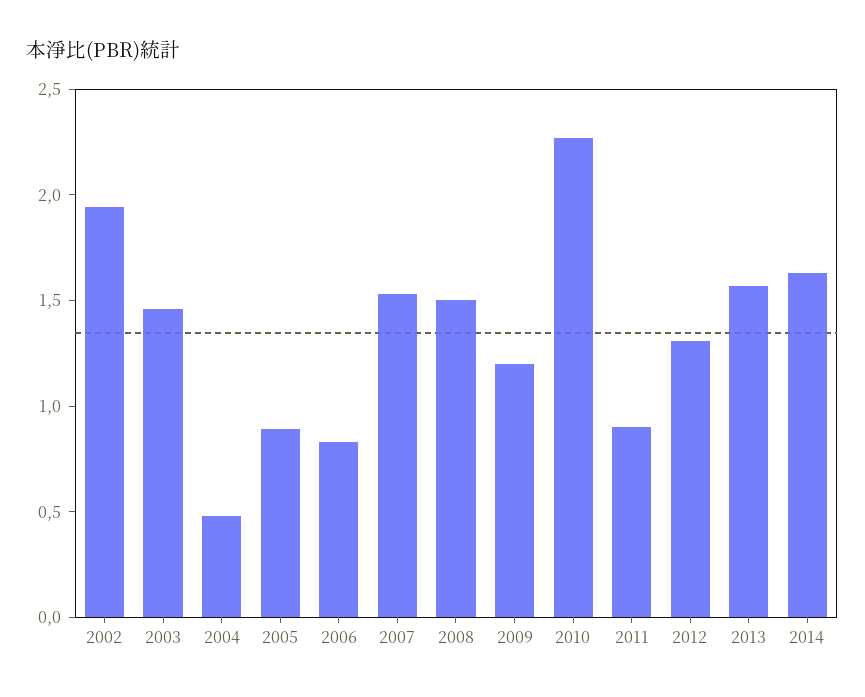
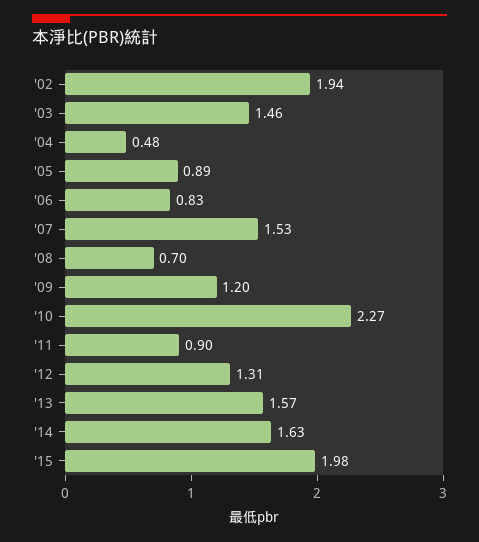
2008: 1.5 -> 0.7
'15: none -> 1.98

